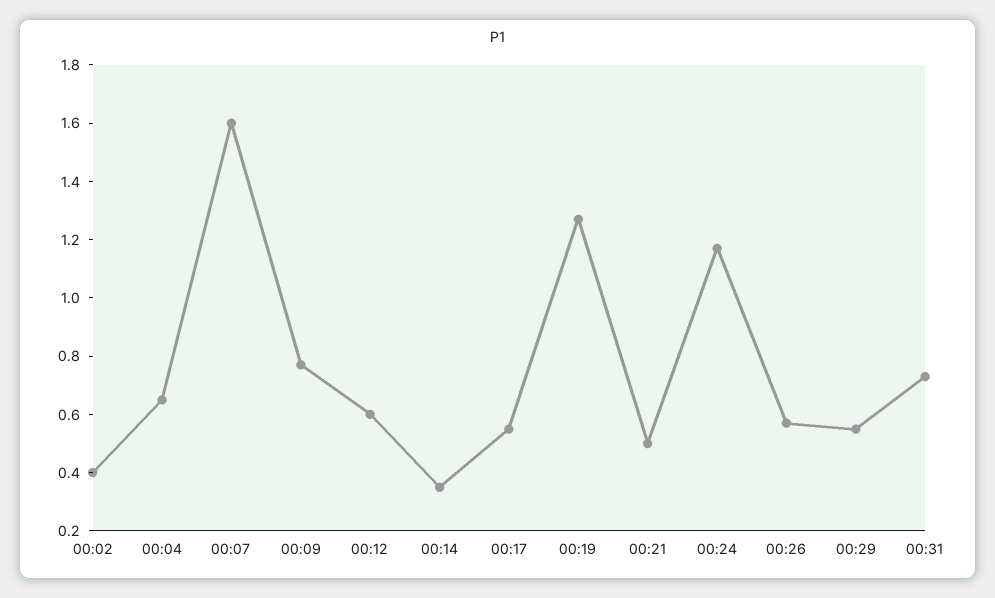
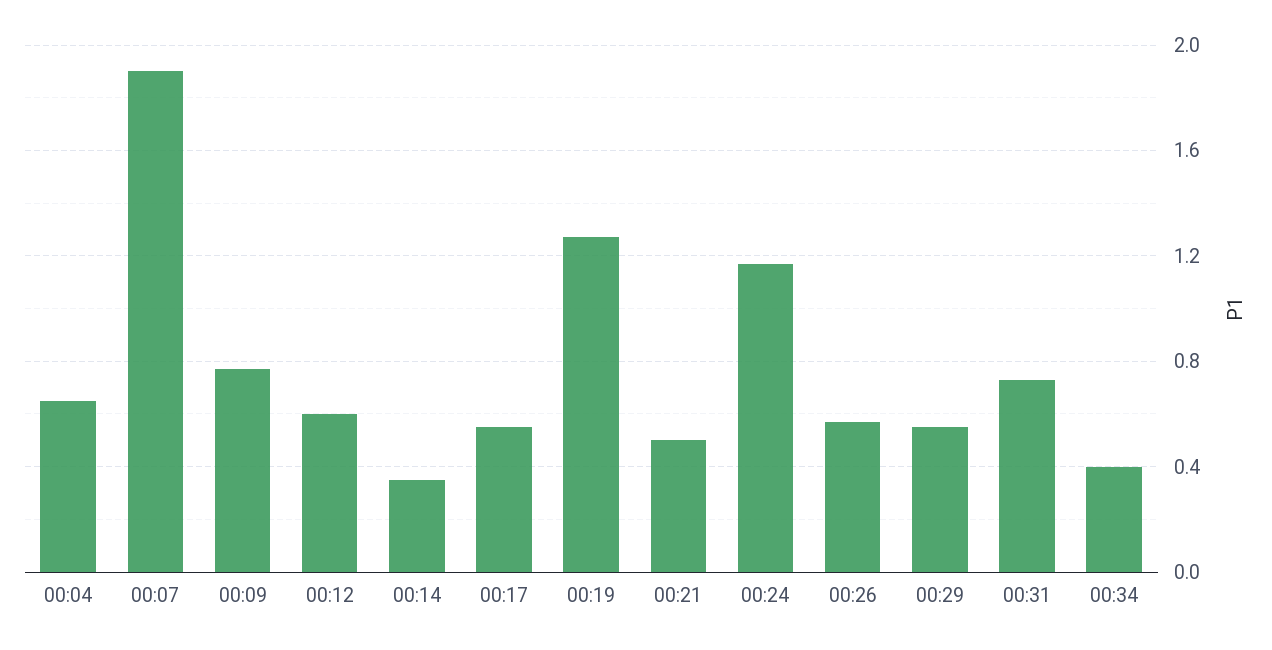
00:02: 0.4 -> none
00:07: 1.6 -> 1.9
00:34: none -> 0.4

